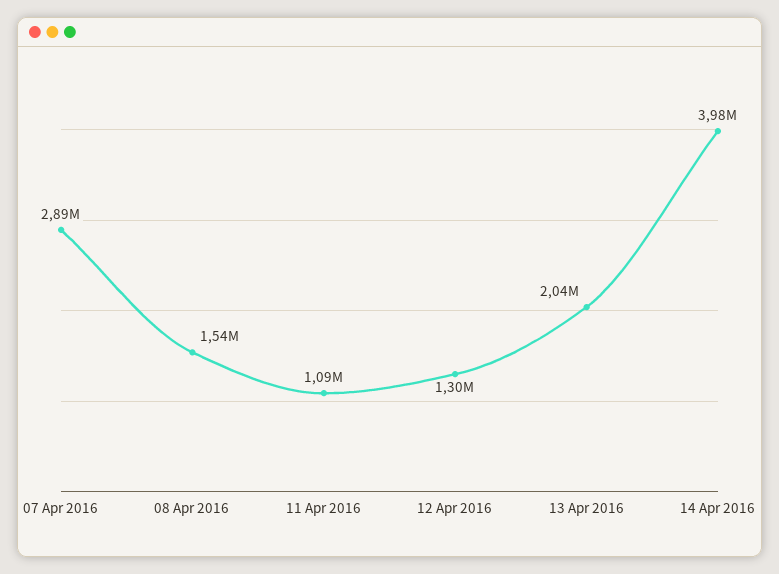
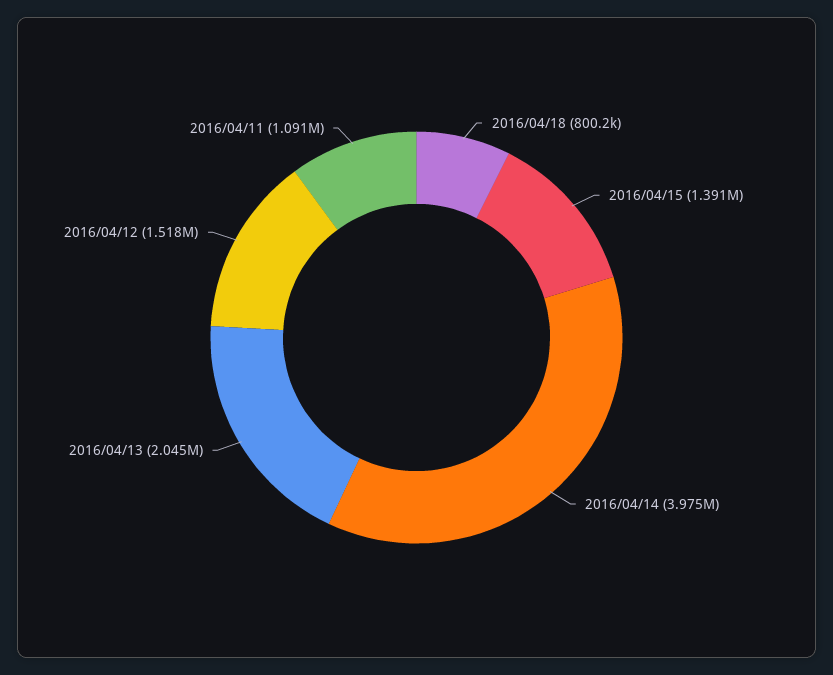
07 Apr 2016: 2890000 -> none
08 Apr 2016: 1540000 -> none
12 Apr 2016: 1300000 -> 1518000
2016/04/18: none -> 800200
2016/04/15: none -> 1391000

